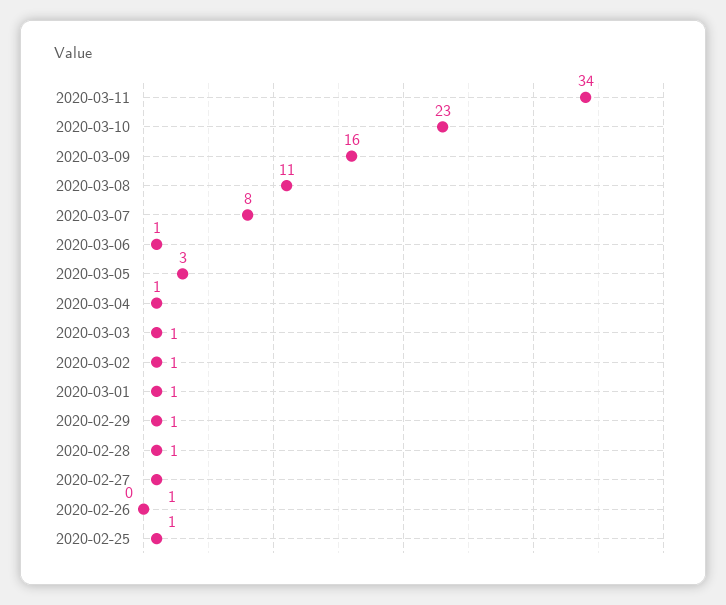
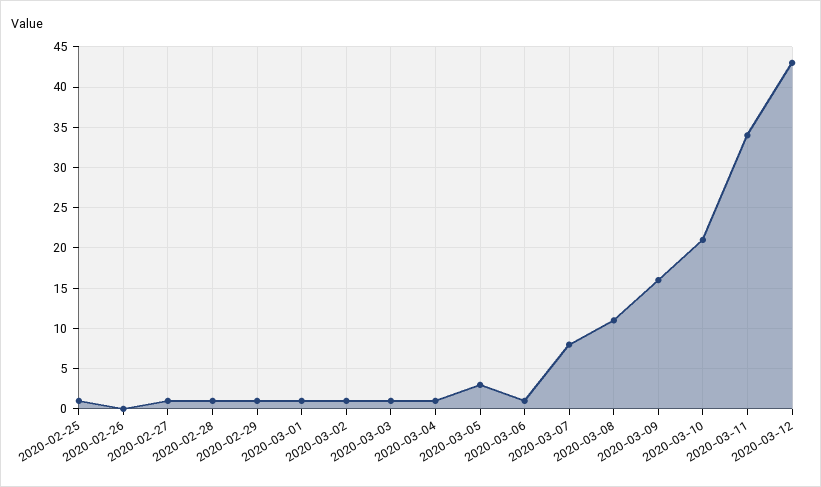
2020-03-10: 23 -> 21
2020-03-12: none -> 43

